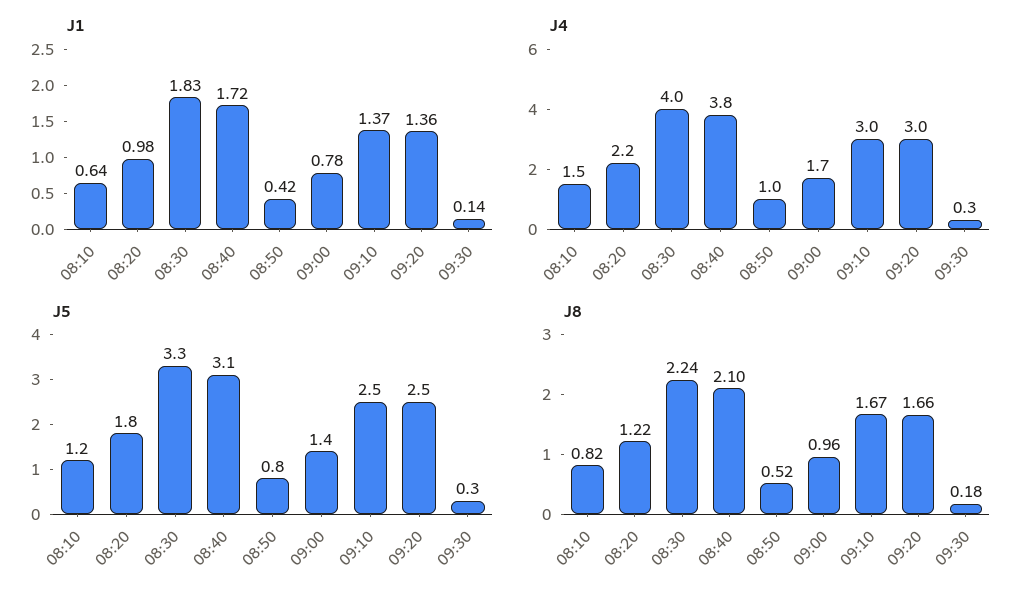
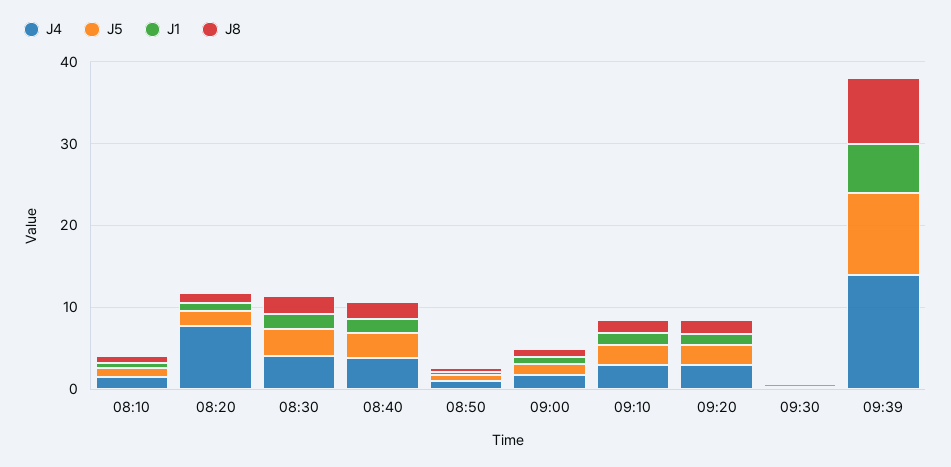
J4, 08:20: 2.2 -> 8
J4, 09:39: none -> 14
J5, 09:39: none -> 10
J1, 09:39: none -> 6
J8, 09:39: none -> 8

